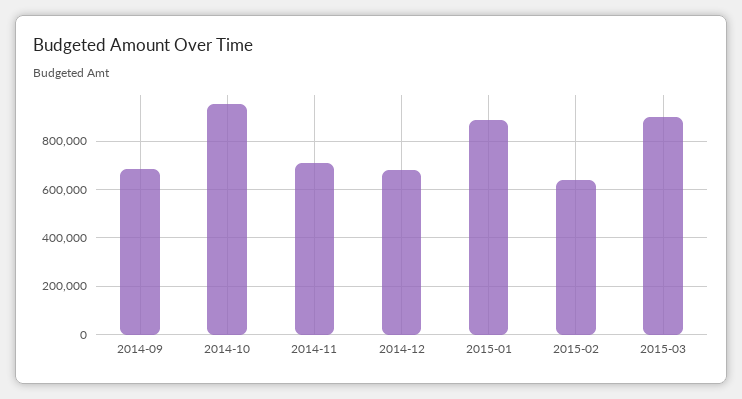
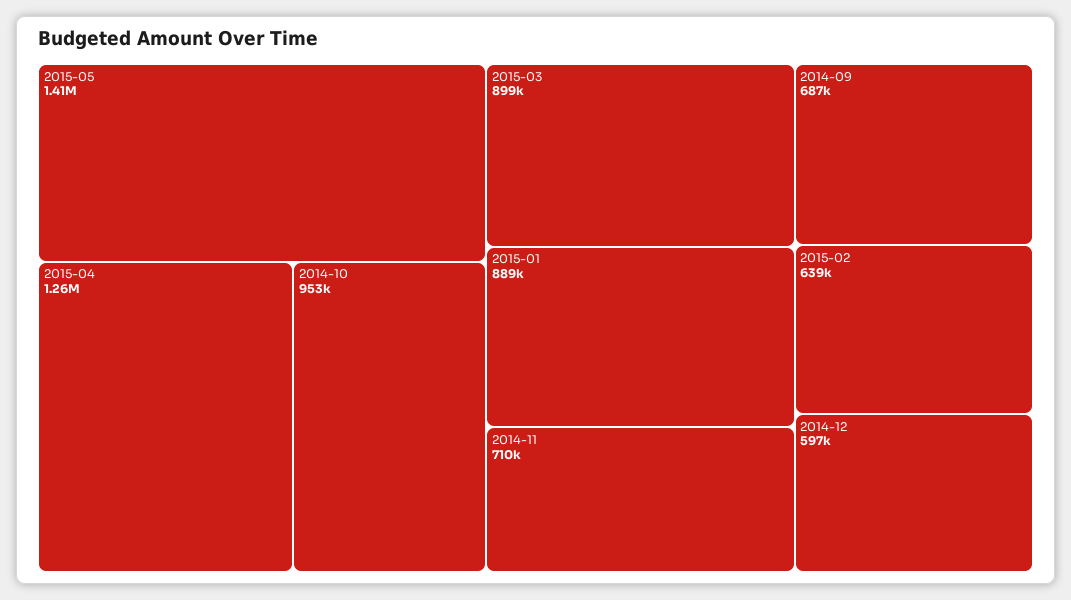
2014-12: 675000 -> 597000
2015-05: none -> 1410000
2015-04: none -> 1260000

